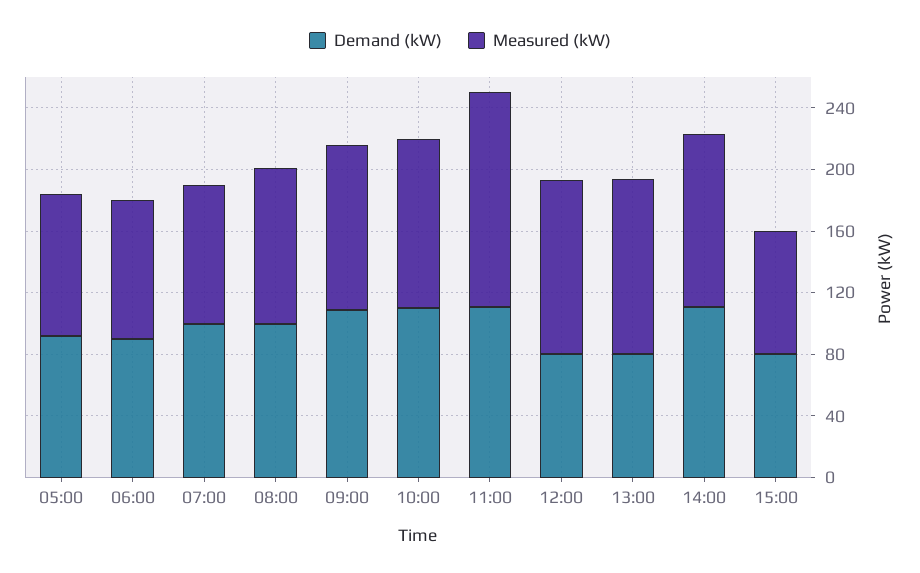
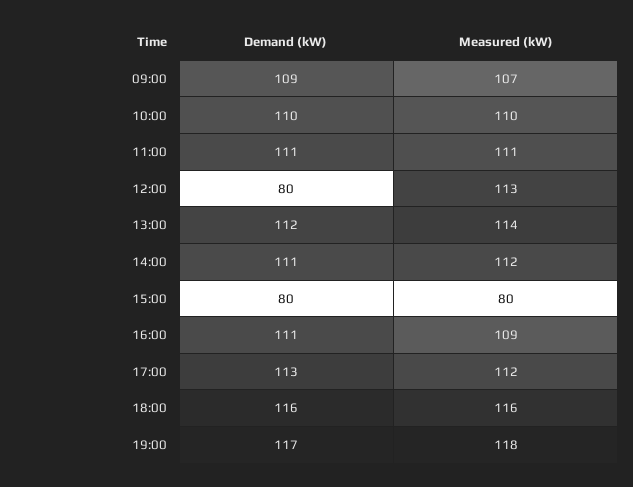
Demand (kW), 05:00: 90 -> none
Measured (kW), 05:00: 90 -> none
Demand (kW), 06:00: 90 -> none
Measured (kW), 06:00: 90 -> none
Demand (kW), 07:00: 100 -> none
Measured (kW), 07:00: 90 -> none
Demand (kW), 08:00: 100 -> none
Measured (kW), 08:00: 100 -> none
Measured (kW), 11:00: 140 -> 111
Demand (kW), 13:00: 80 -> 112
Demand (kW), 16:00: none -> 111
Measured (kW), 16:00: none -> 109
Demand (kW), 17:00: none -> 113
Measured (kW), 17:00: none -> 112
Demand (kW), 18:00: none -> 116
Measured (kW), 18:00: none -> 116
Demand (kW), 19:00: none -> 117
Measured (kW), 19:00: none -> 118

